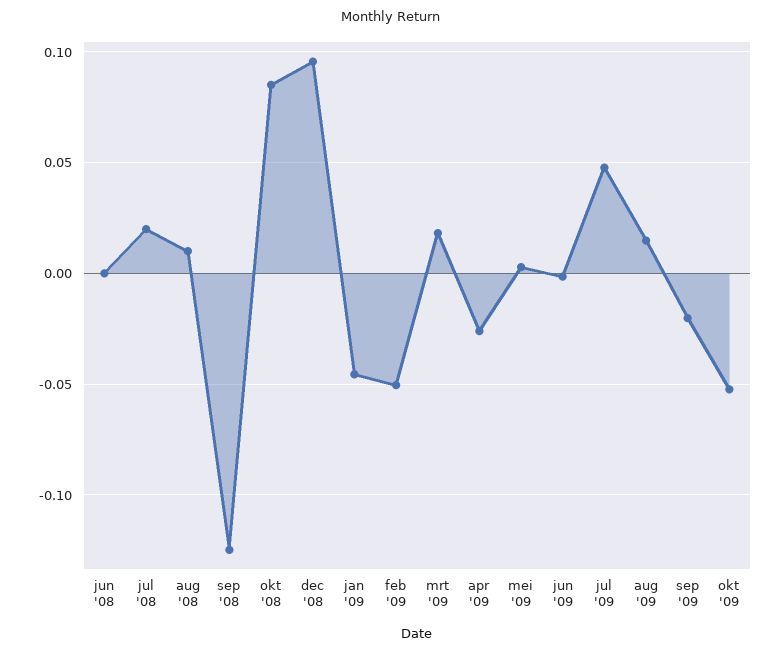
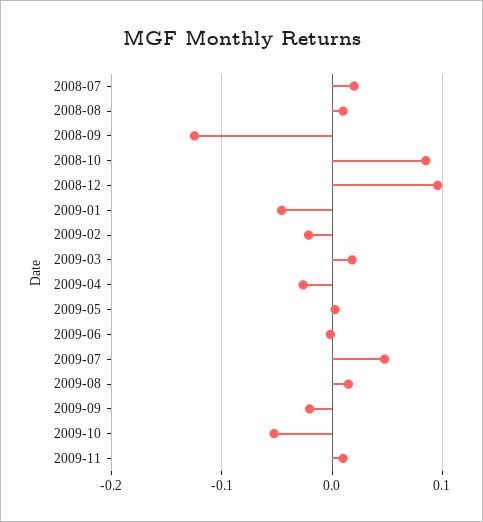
jun '08: 0 -> none
feb '09: -0.05 -> -0.02
2009-11: none -> 0.01

